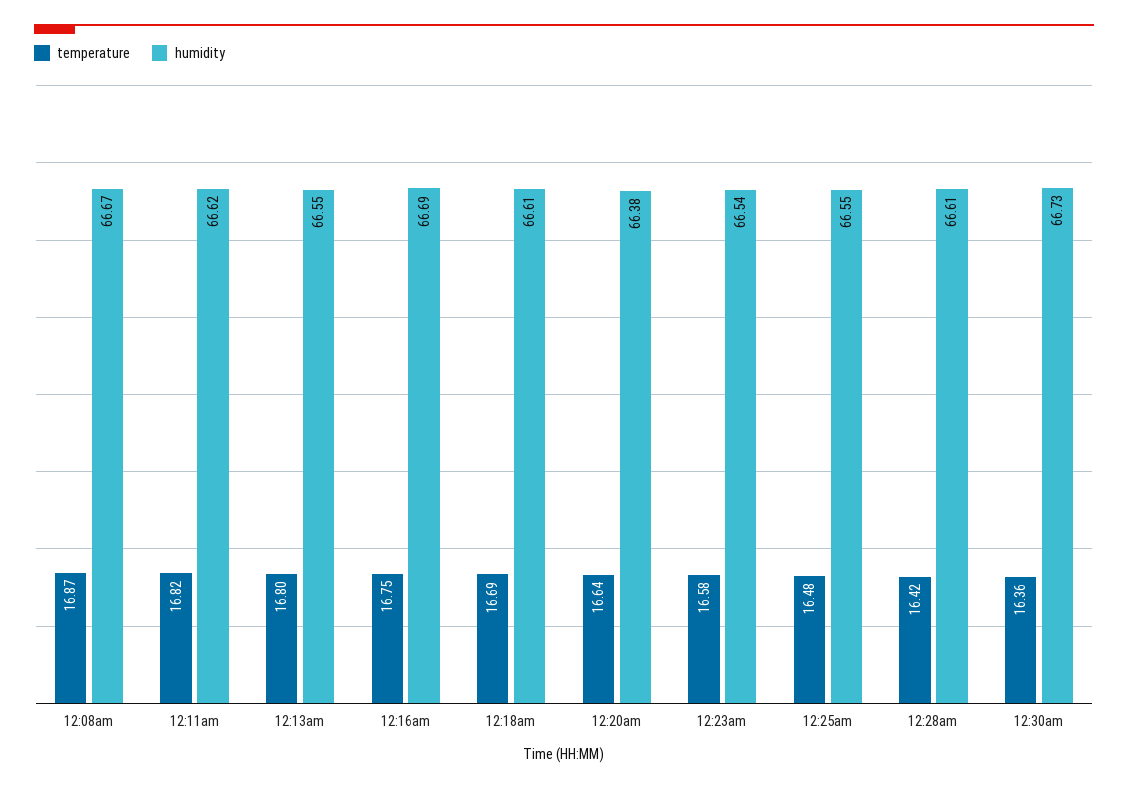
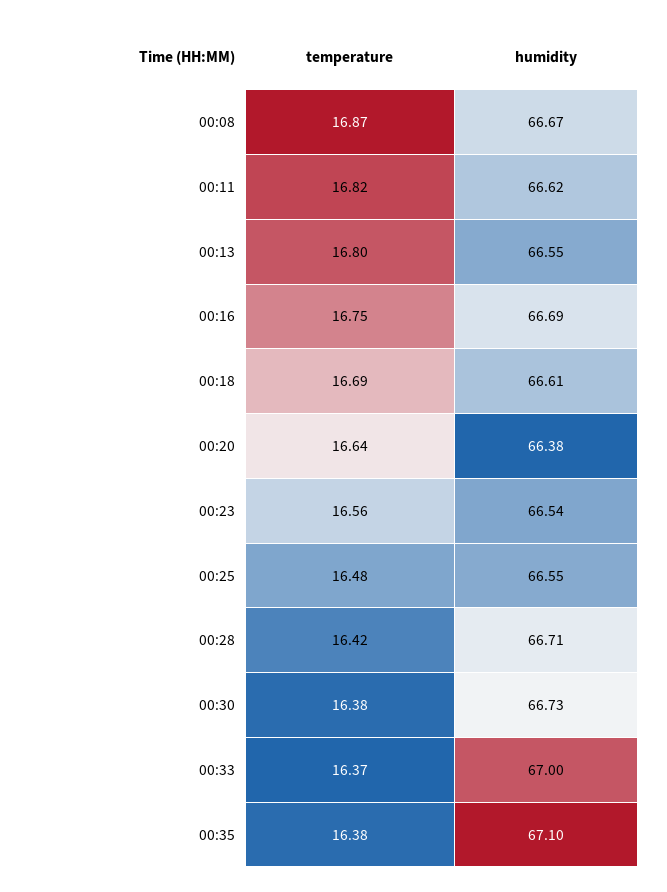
temperature, 12:23am: 16.58 -> 16.56
humidity, 12:28am: 66.61 -> 66.71
temperature, 12:30am: 16.36 -> 16.38
temperature, 00:33: none -> 16.37
humidity, 00:33: none -> 67
temperature, 00:35: none -> 16.38
humidity, 00:35: none -> 67.1

